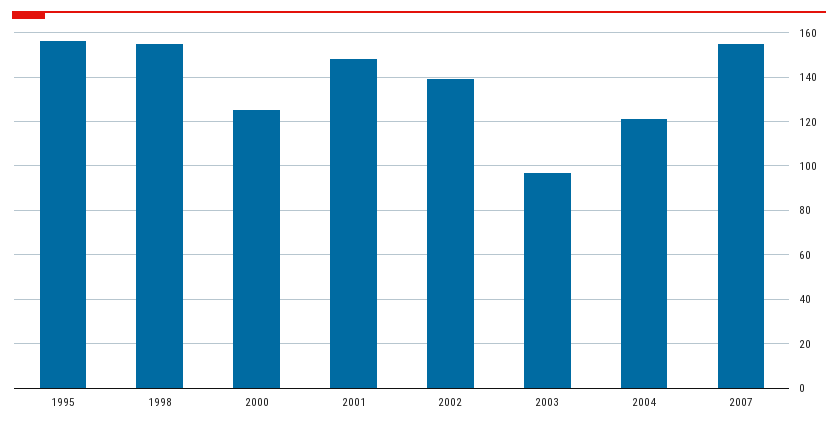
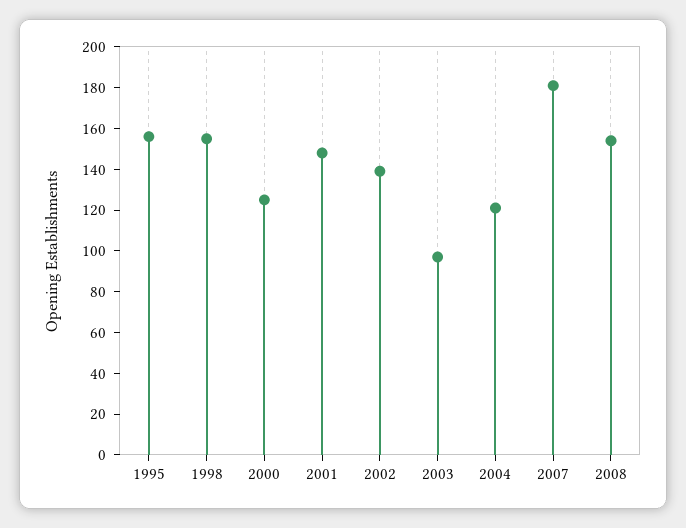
2007: 155 -> 180
2008: none -> 155

